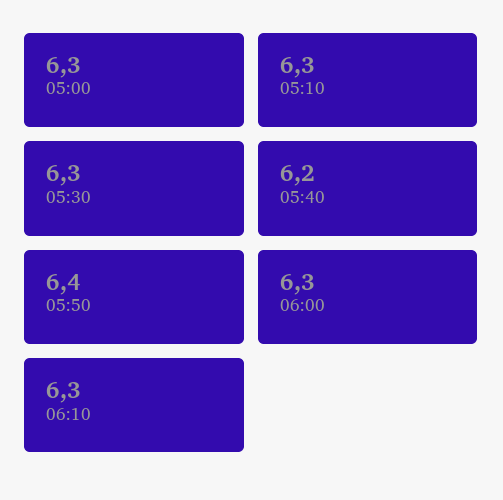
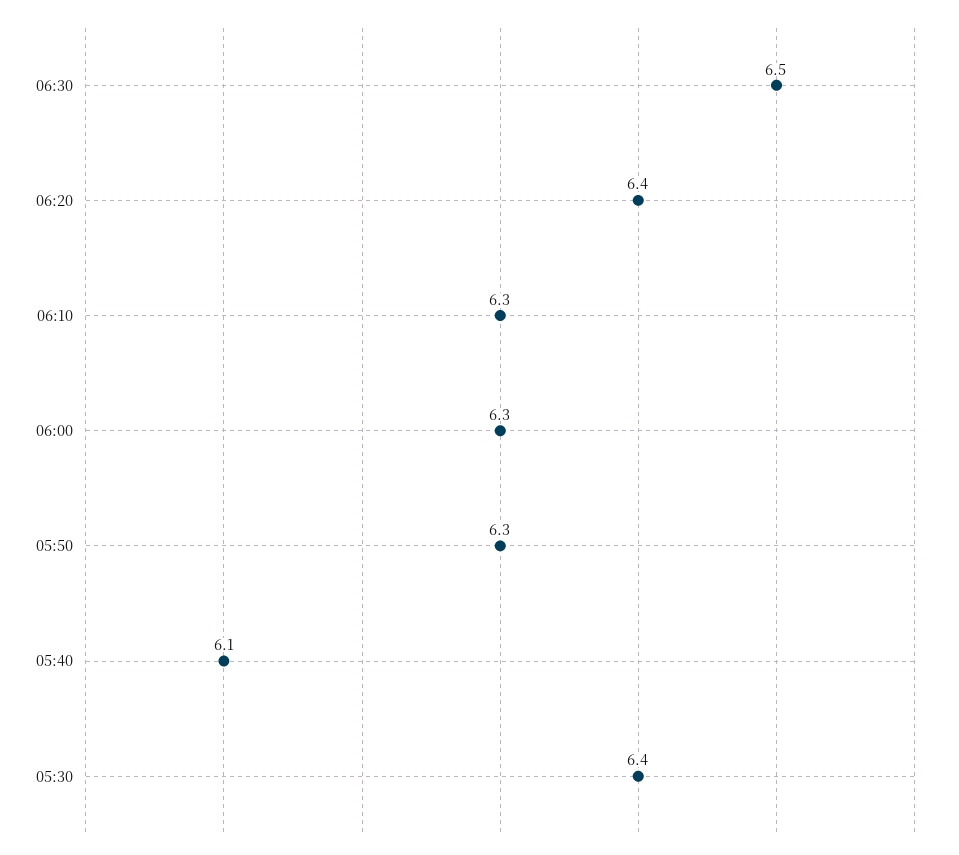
05:00: 6.3 -> none
05:10: 6.3 -> none
05:30: 6.3 -> 6.4
05:40: 6.2 -> 6.1
05:50: 6.4 -> 6.3
06:30: none -> 6.5
06:20: none -> 6.4

